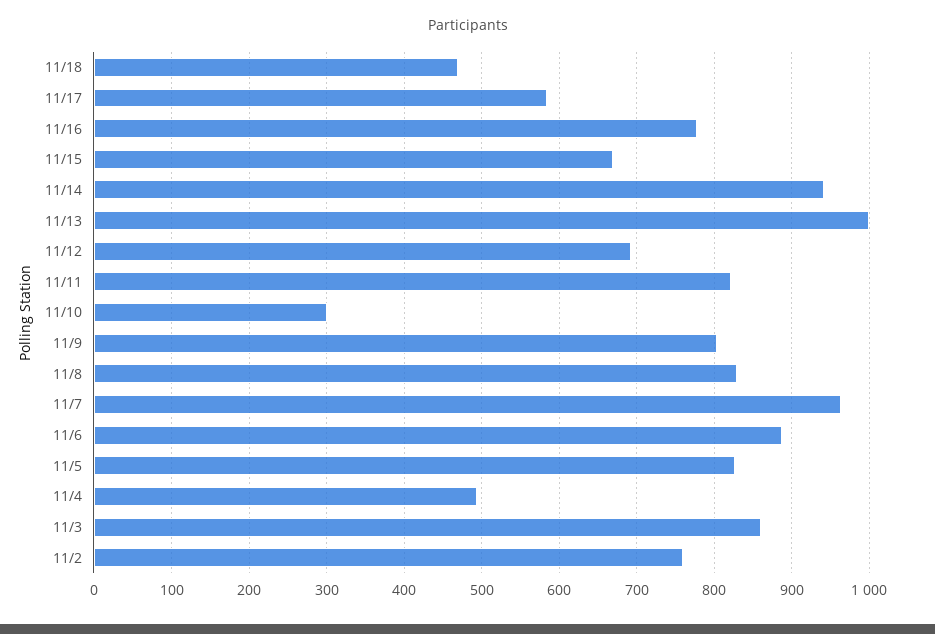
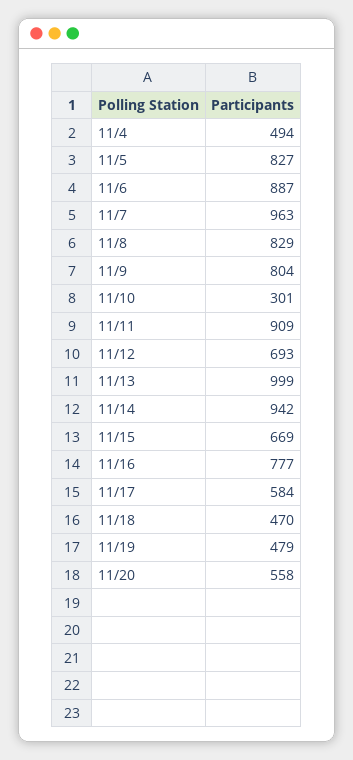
11/11: 820 -> 909
11/3: 860 -> none
11/2: 760 -> none
11/19: none -> 479
11/20: none -> 558

